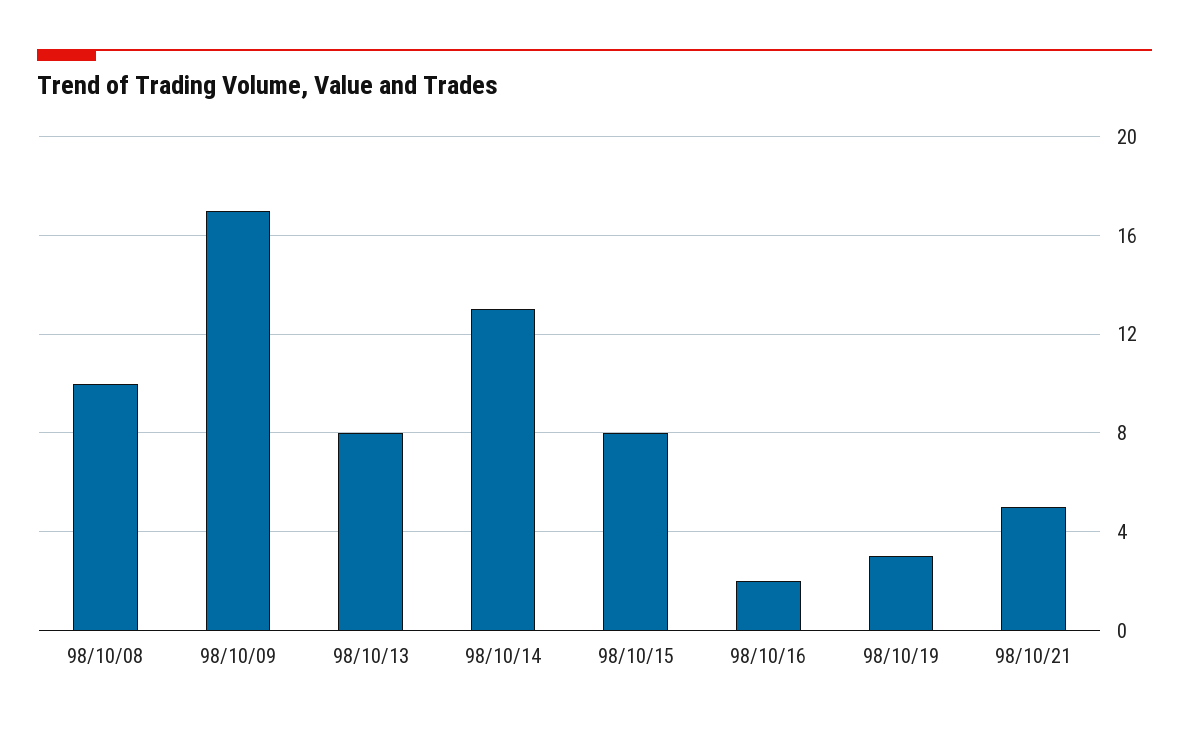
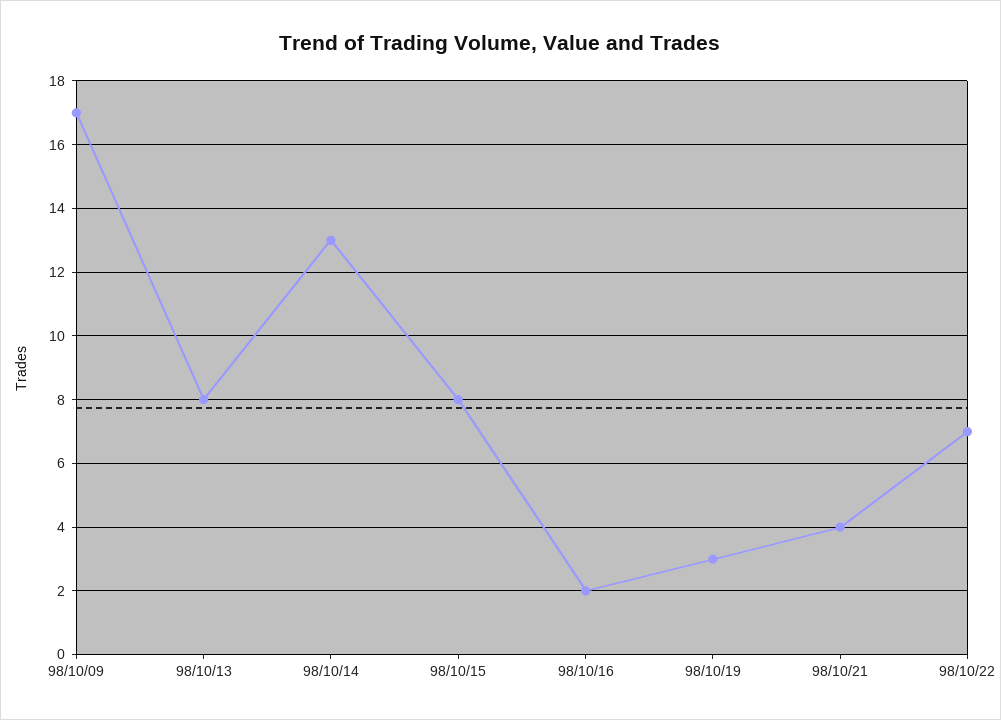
98/10/08: 10 -> none
98/10/21: 5 -> 4
98/10/22: none -> 7

